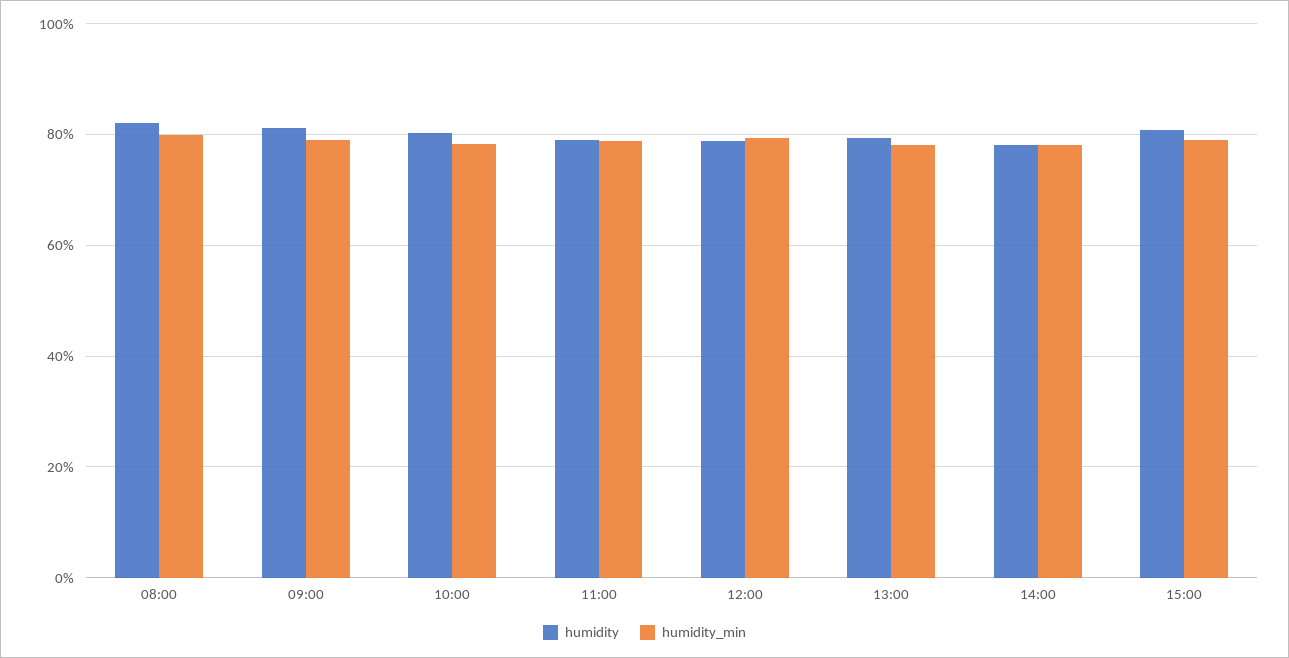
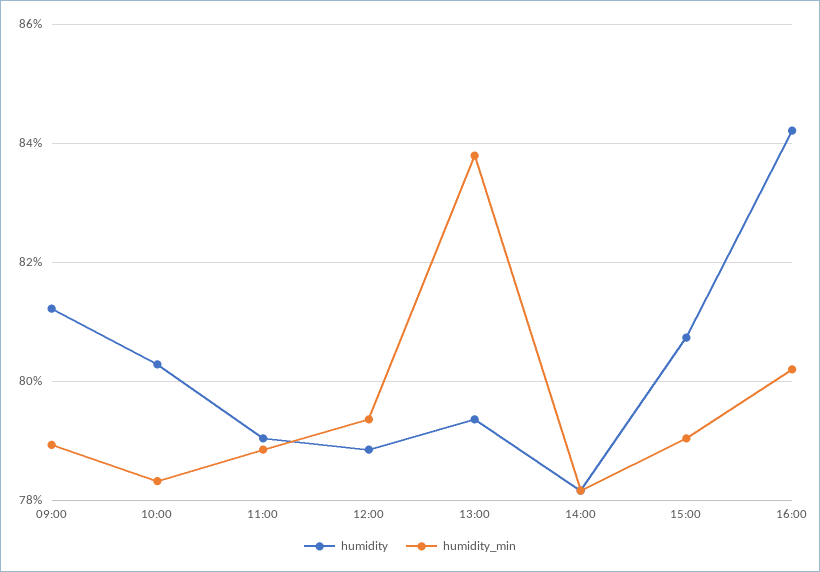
humidity, 08:00: 82 -> none
humidity_min, 08:00: 80 -> none
humidity_min, 13:00: 78 -> 83.8
humidity, 16:00: none -> 84.2
humidity_min, 16:00: none -> 80.2

